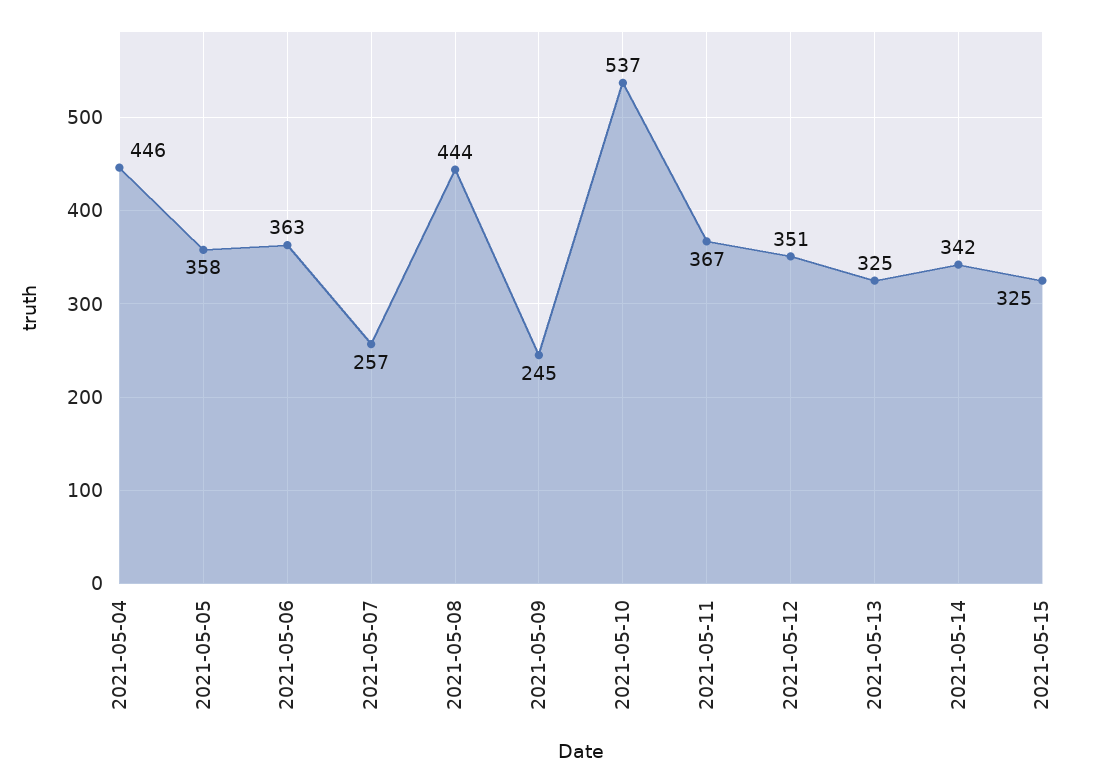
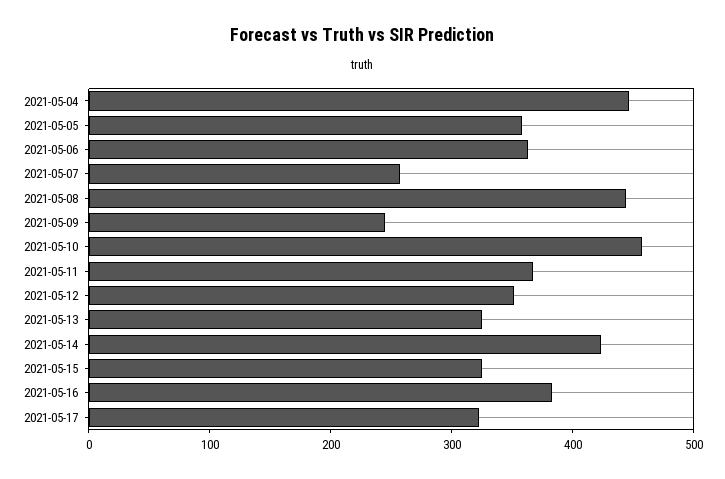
2021-05-10: 537 -> 460
2021-05-14: 342 -> 420
2021-05-16: none -> 380
2021-05-17: none -> 320

